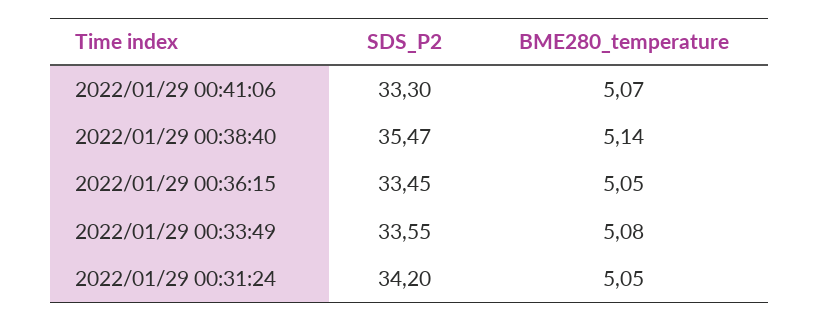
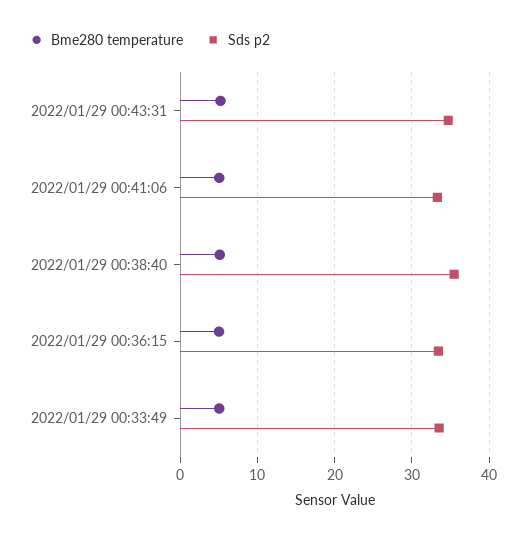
SDS_P2, 2022/01/29 00:31:24: 34.2 -> none
BME280_temperature, 2022/01/29 00:31:24: 5.05 -> none
BME280_temperature, 2022/01/29 00:43:31: none -> 5
SDS_P2, 2022/01/29 00:43:31: none -> 35

